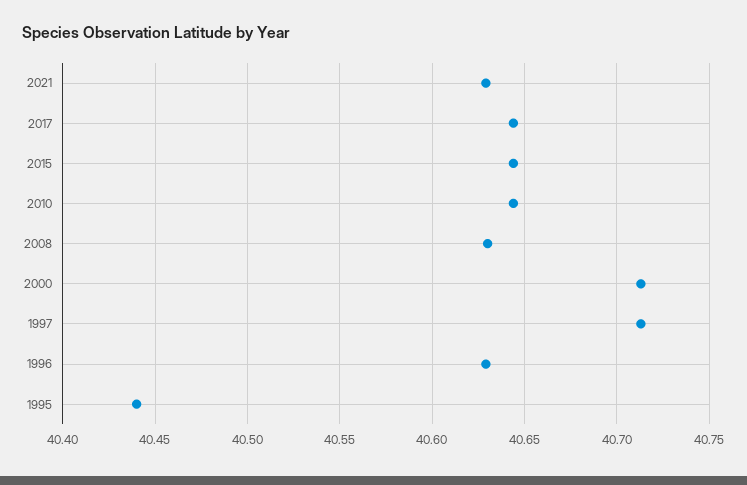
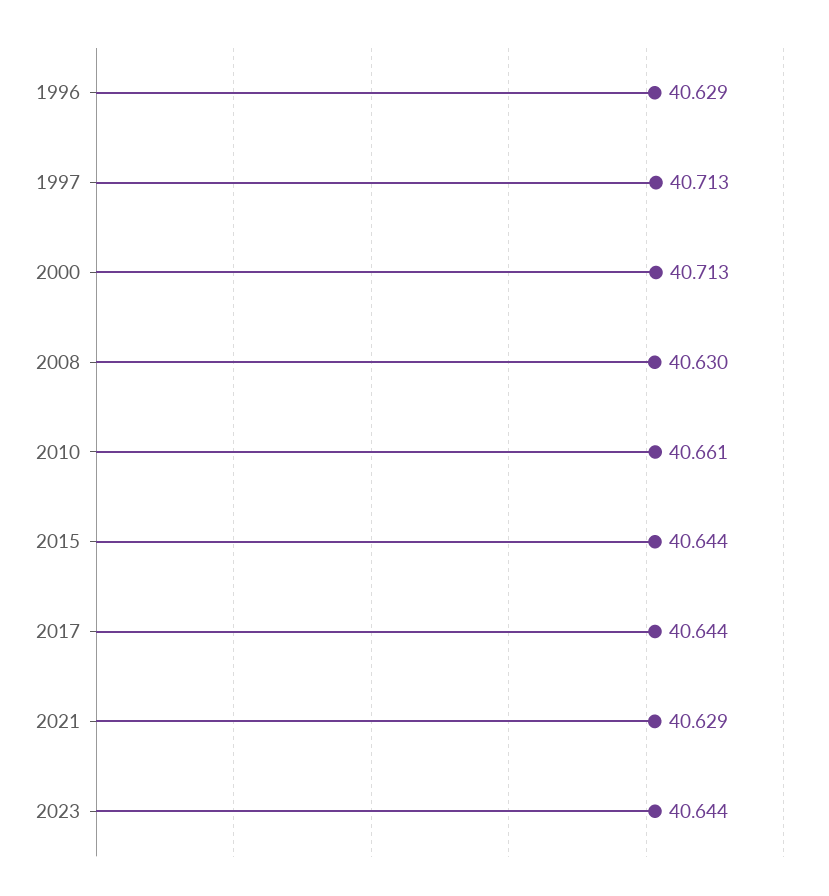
2010: 40.645 -> 40.661
1995: 40.44 -> none
2023: none -> 40.644

